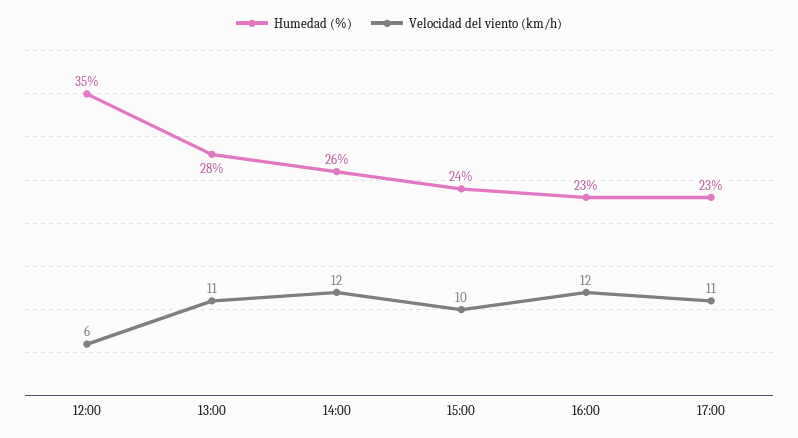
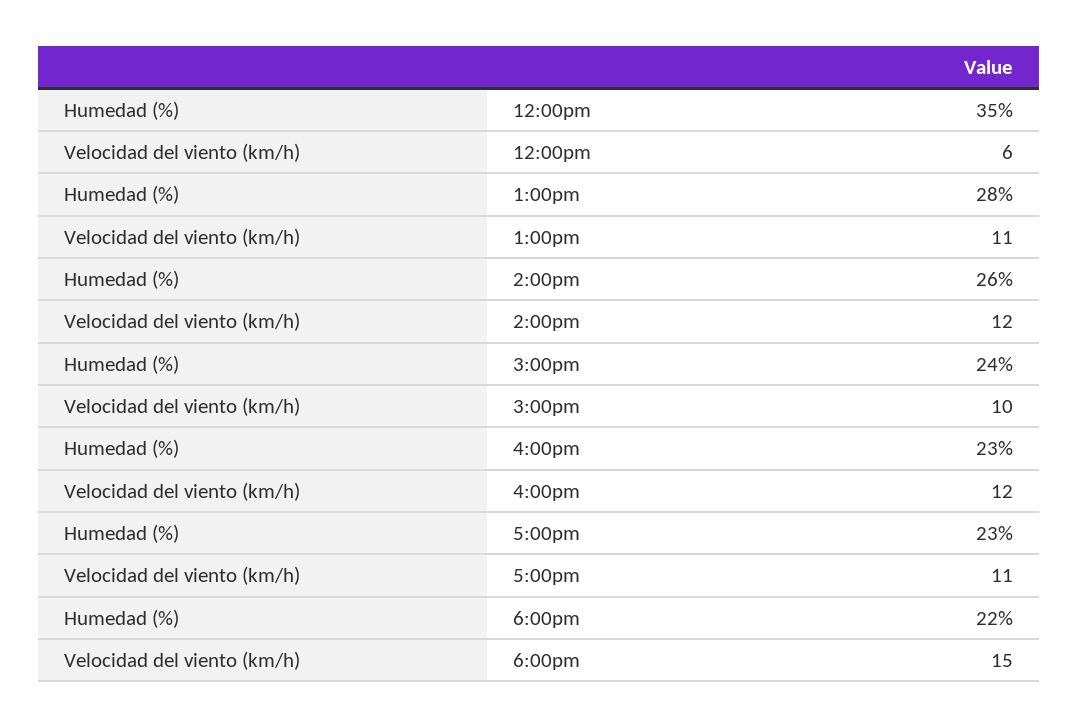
Humedad (%), 6:00pm: none -> 22
Velocidad del viento (km/h), 6:00pm: none -> 15

